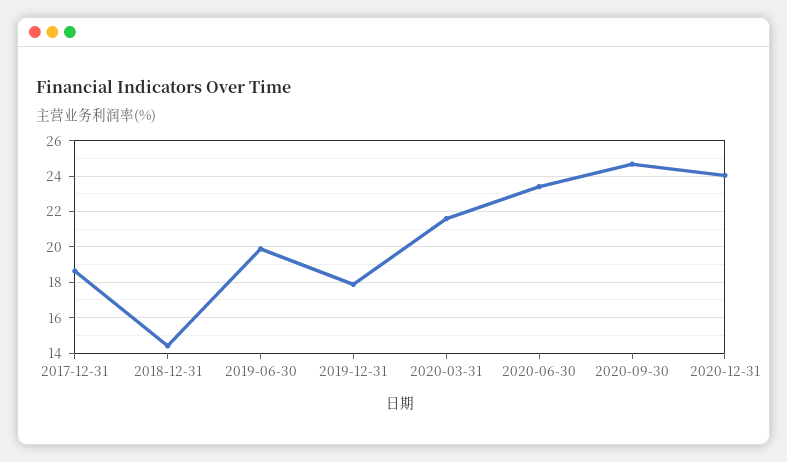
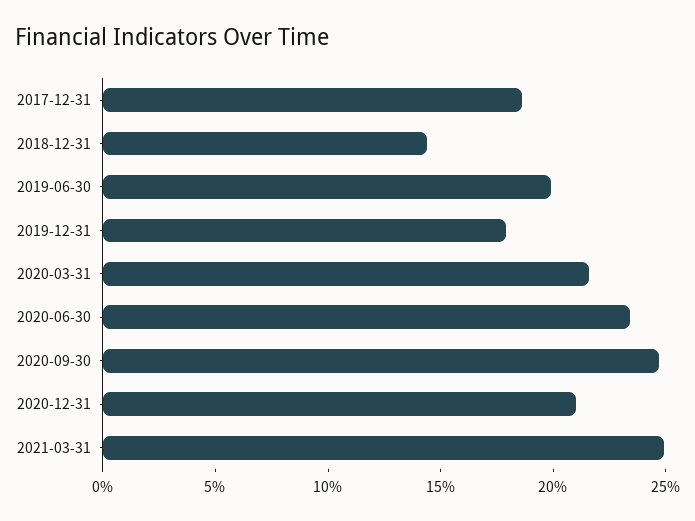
2020-12-31: 24 -> 21
2021-03-31: none -> 25

